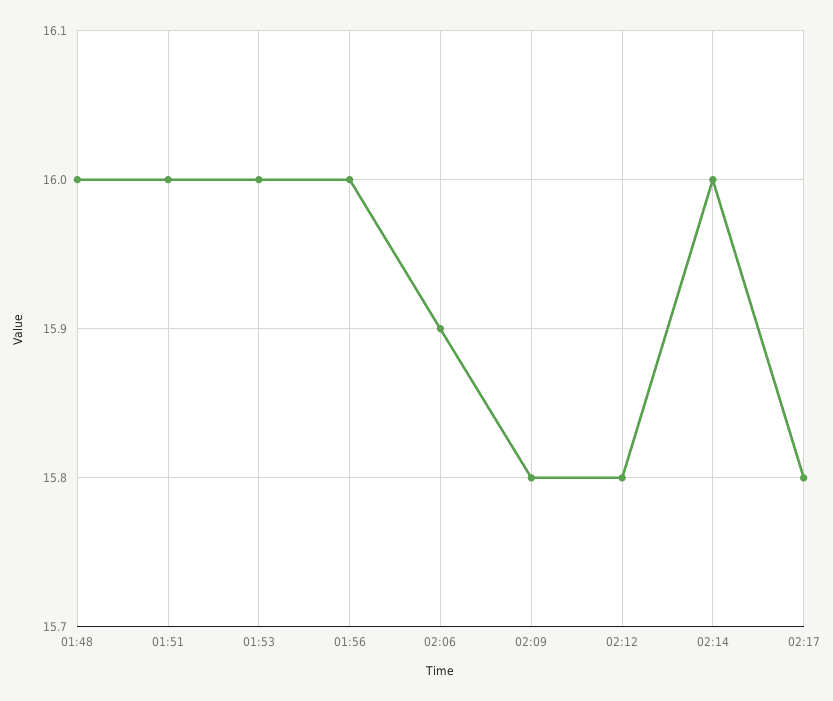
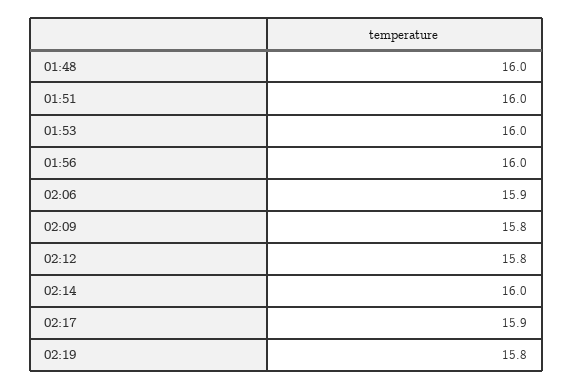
02:17: 15.8 -> 15.9
02:19: none -> 15.8

